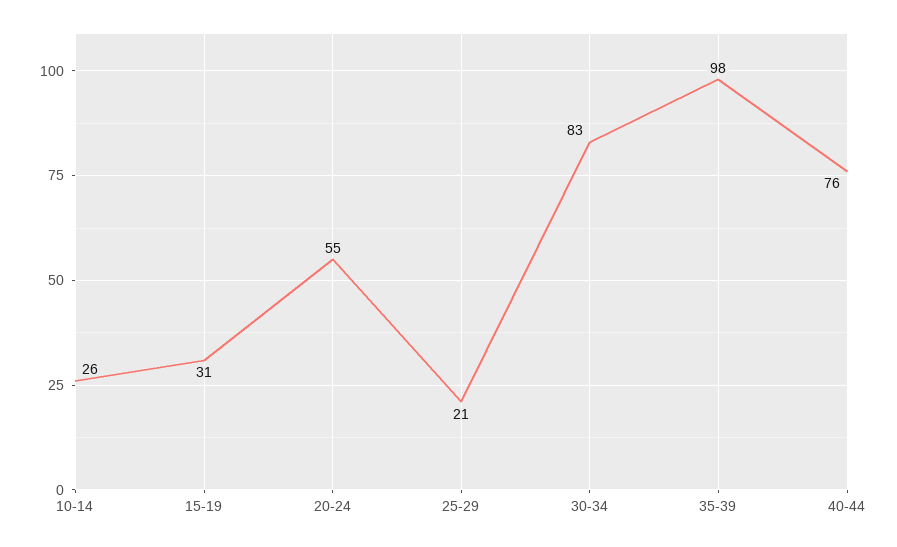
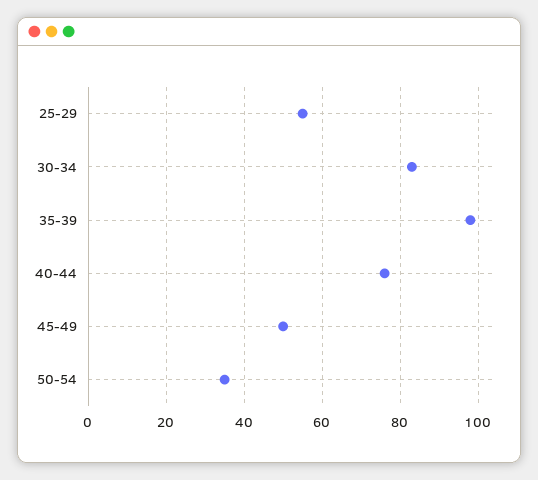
10-14: 26 -> none
15-19: 31 -> none
20-24: 55 -> none
25-29: 21 -> 55
45-49: none -> 50
50-54: none -> 35

